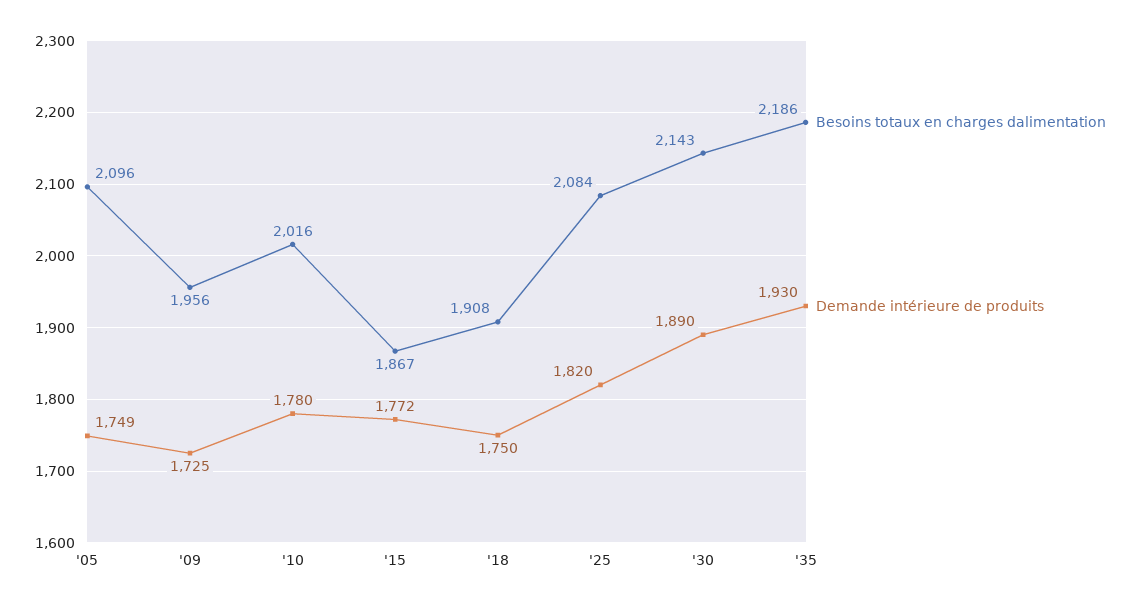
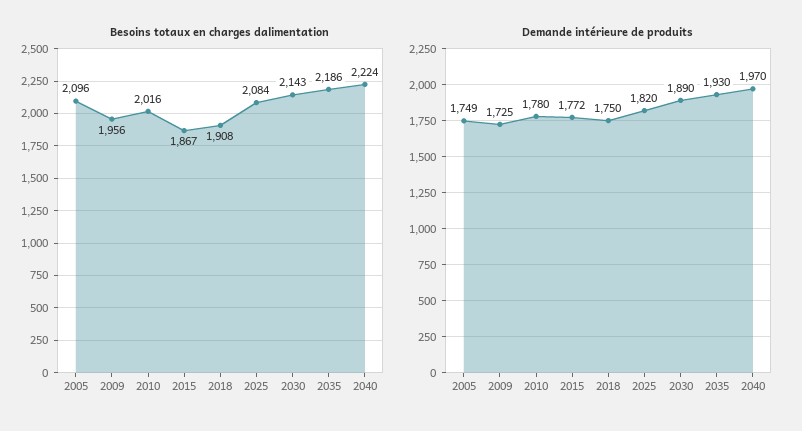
Besoins totaux en charges dalimentation, 2040: none -> 2224
Demande intérieure de produits, 2040: none -> 1970

